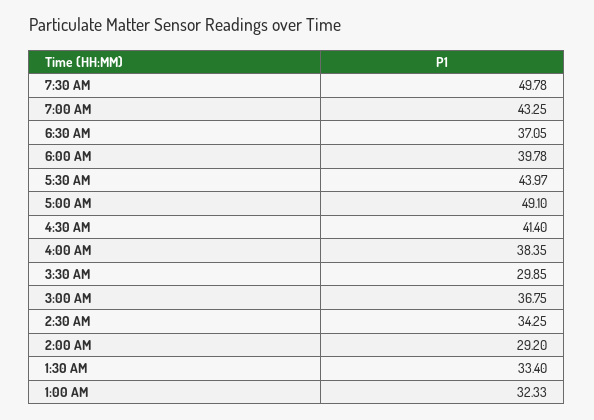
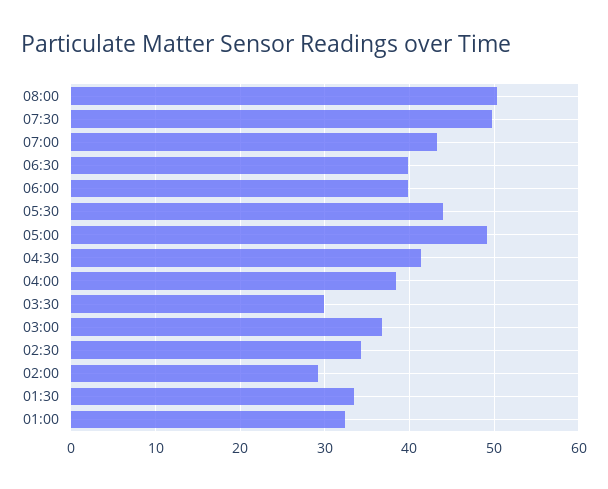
6:30 AM: 37.05 -> 40
08:00: none -> 50

